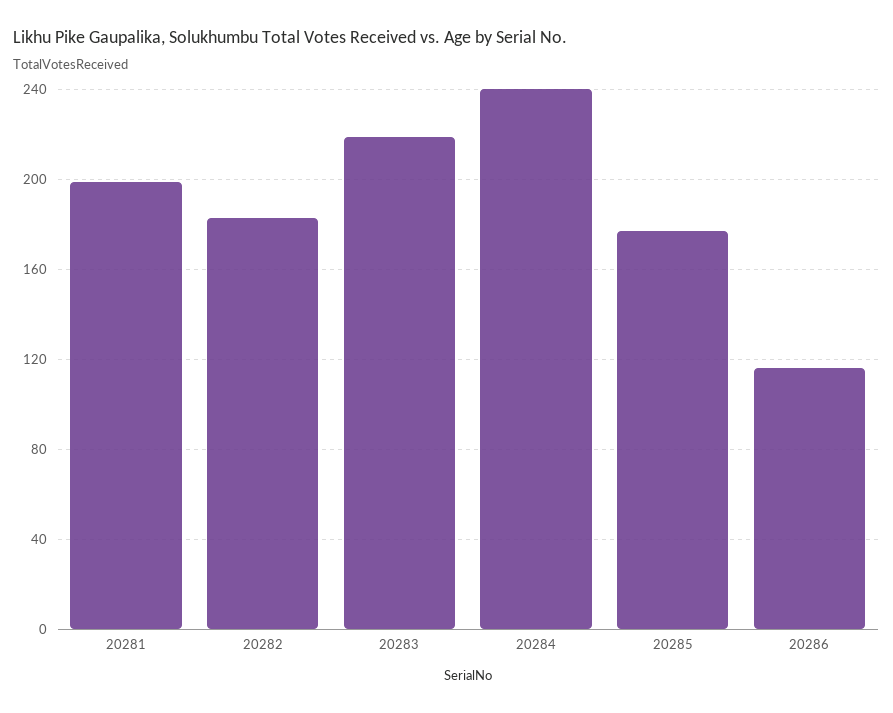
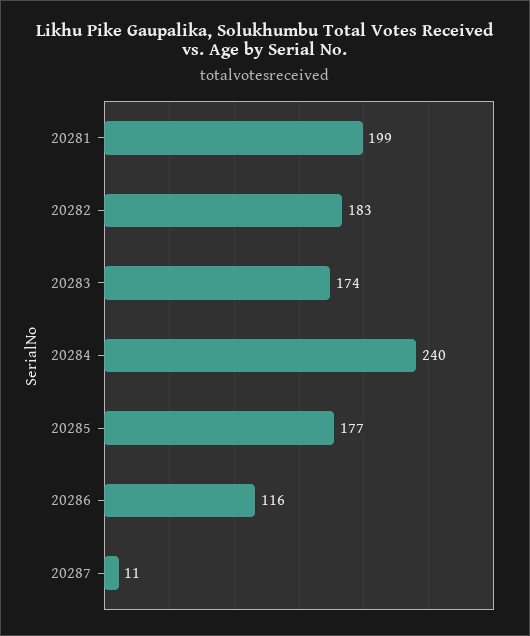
20283: 220 -> 174
20287: none -> 11

